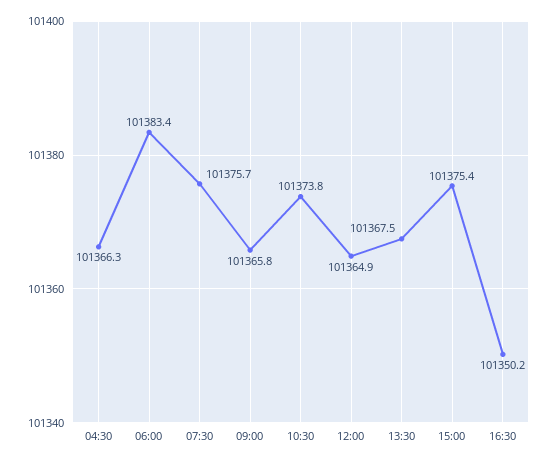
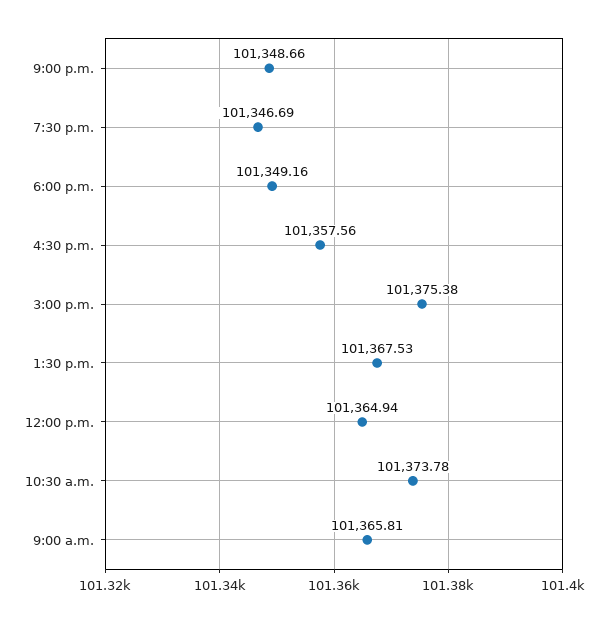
04:30: 101366.3 -> none
06:00: 101383.4 -> none
07:30: 101375.7 -> none
16:30: 101350.2 -> 101357.56
9:00 p.m.: none -> 101348.66
7:30 p.m.: none -> 101346.69
6:00 p.m.: none -> 101349.16

